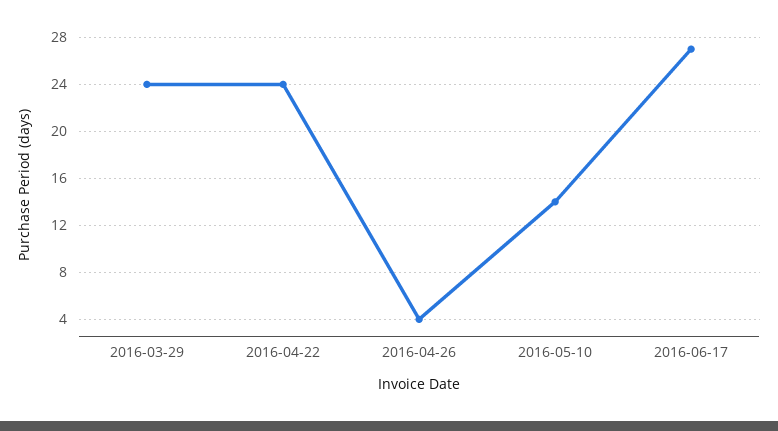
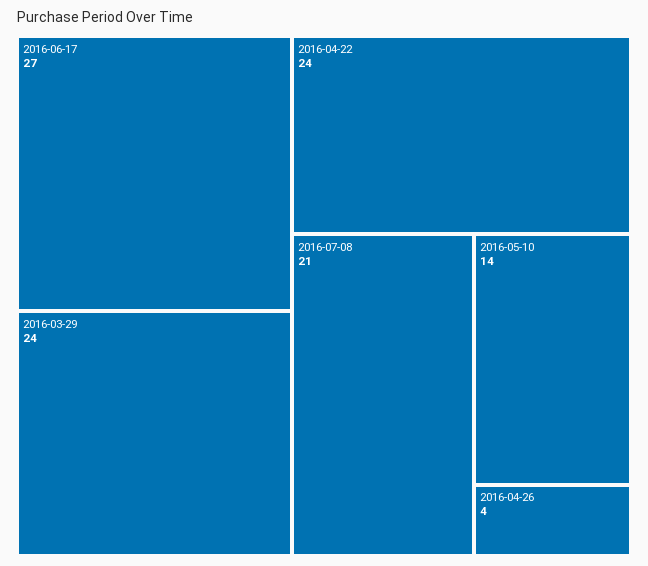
2016-07-08: none -> 21

